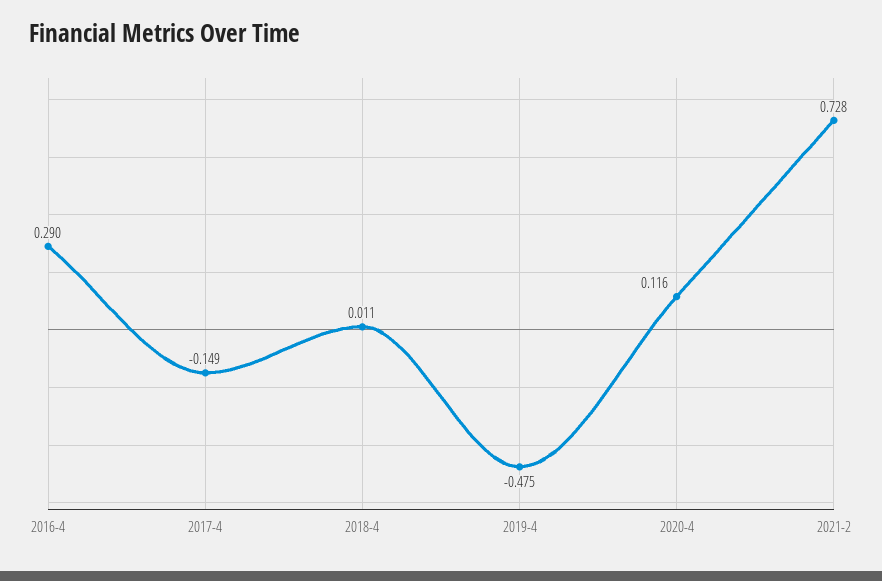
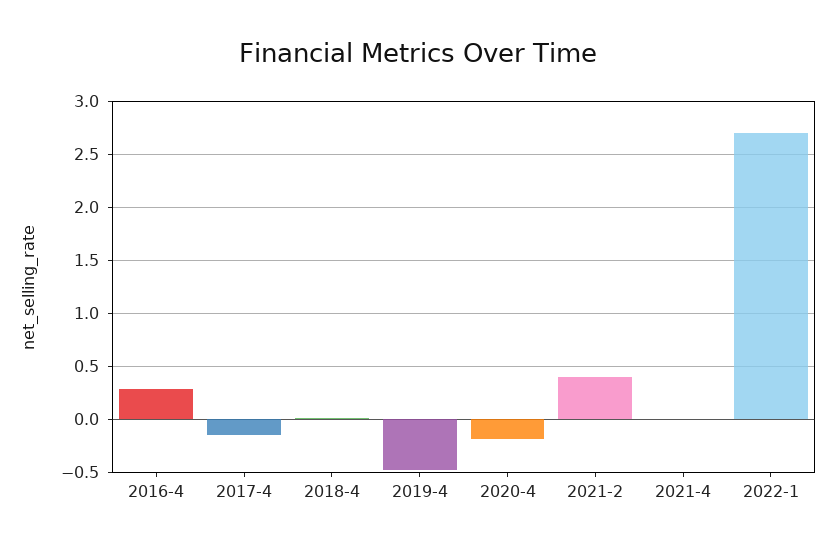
2020-4: 0.116 -> -0.2
2021-2: 0.728 -> 0.4
2021-4: none -> 0
2022-1: none -> 2.7

